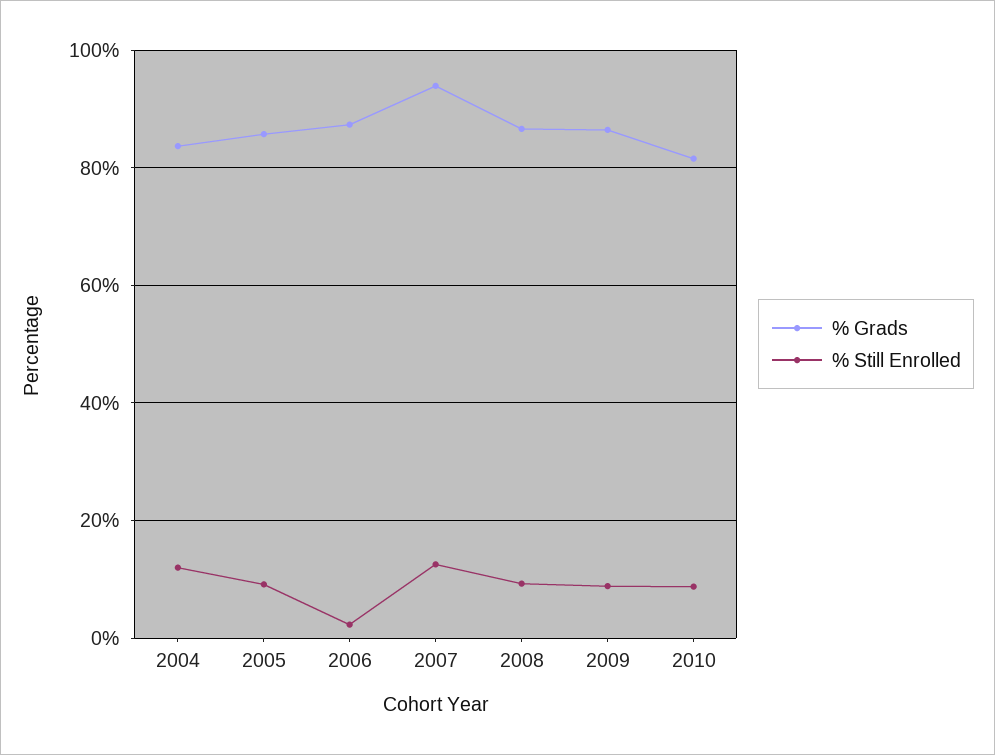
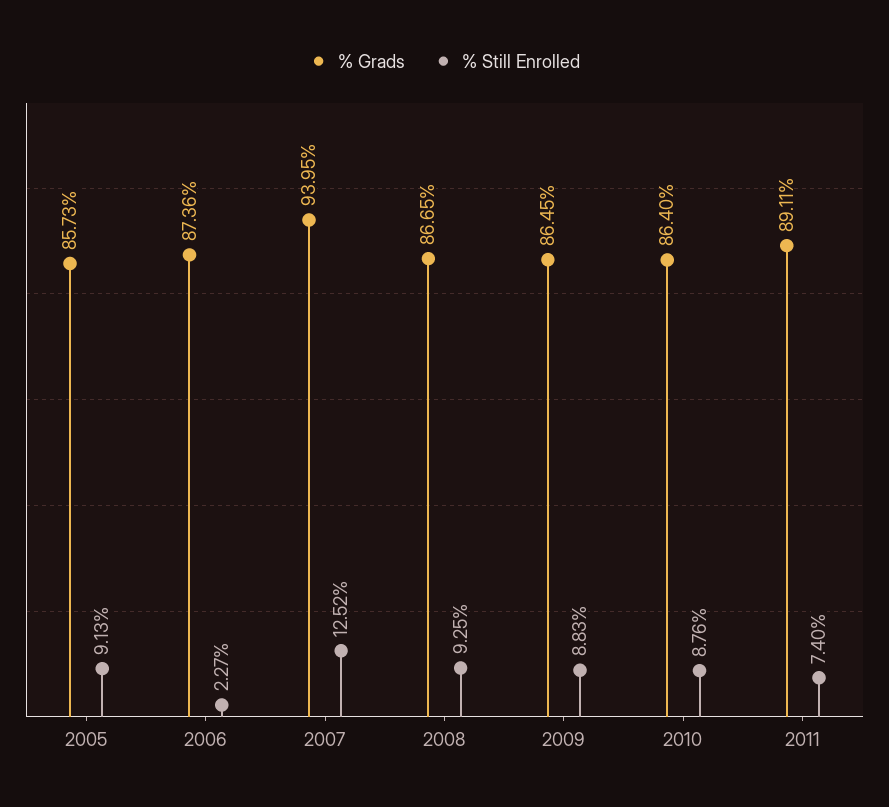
% Grads, 2004: 84 -> none
% Still Enrolled, 2004: 12 -> none
% Grads, 2010: 82 -> 86.4
% Grads, 2011: none -> 89.11
% Still Enrolled, 2011: none -> 7.4

